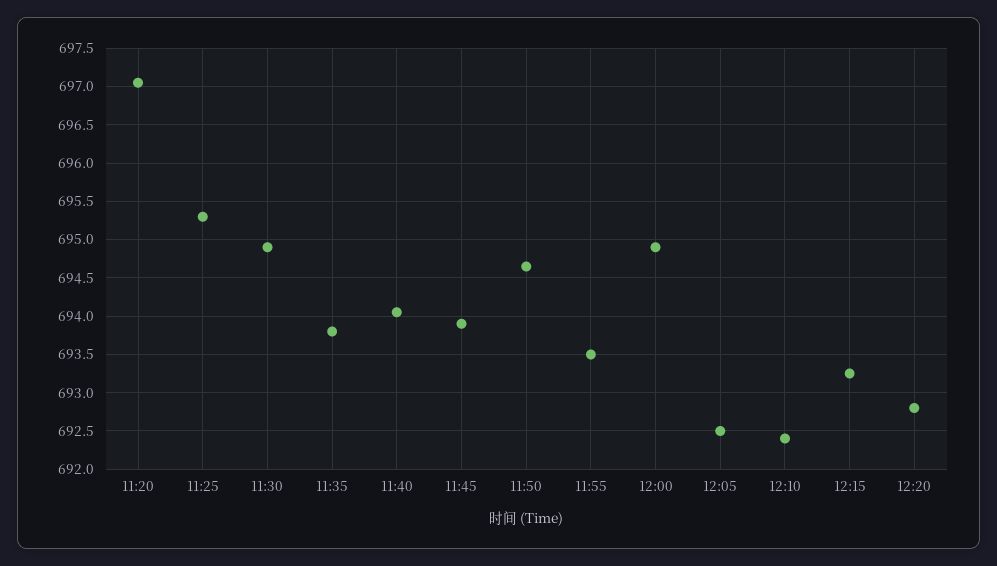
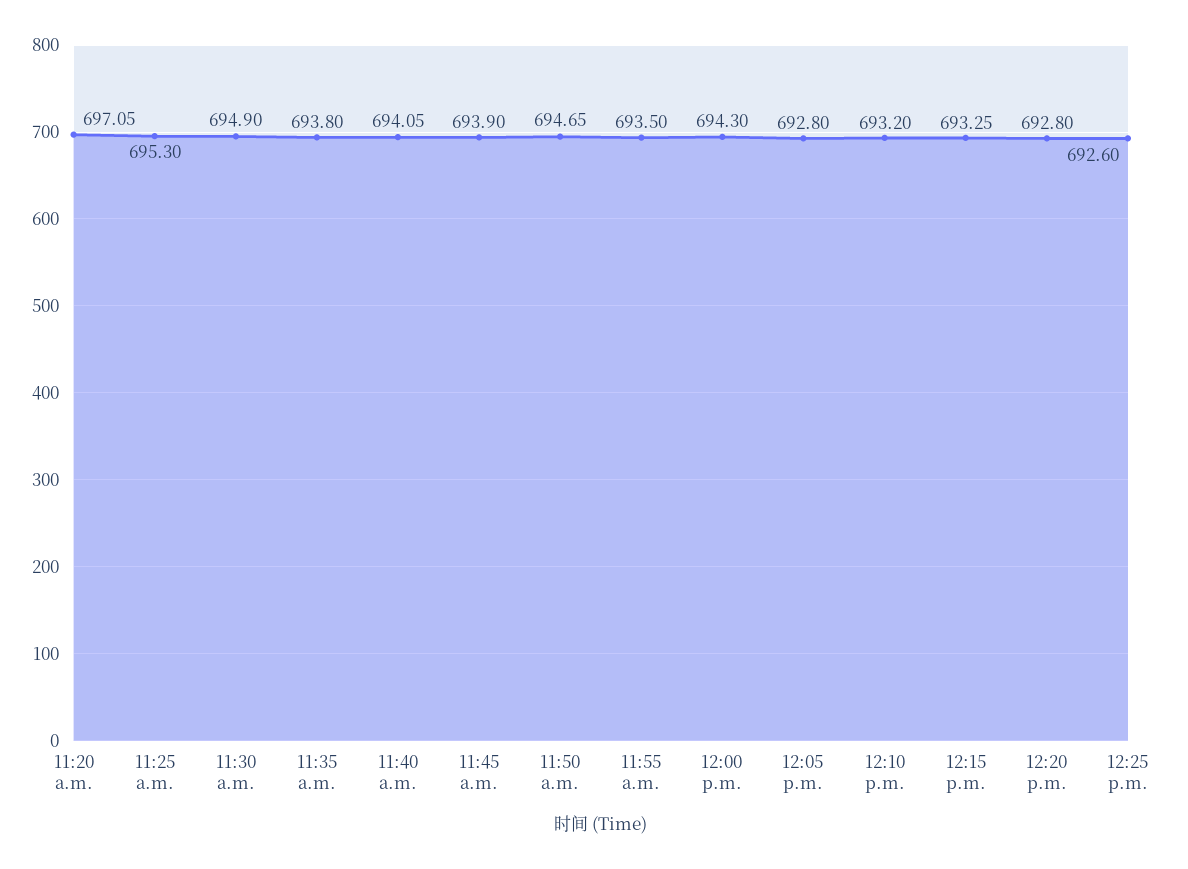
12:00: 694.9 -> 694.3
12:05: 692.5 -> 692.8
12:10: 692.4 -> 693.2
12:25 p.m.: none -> 692.6

